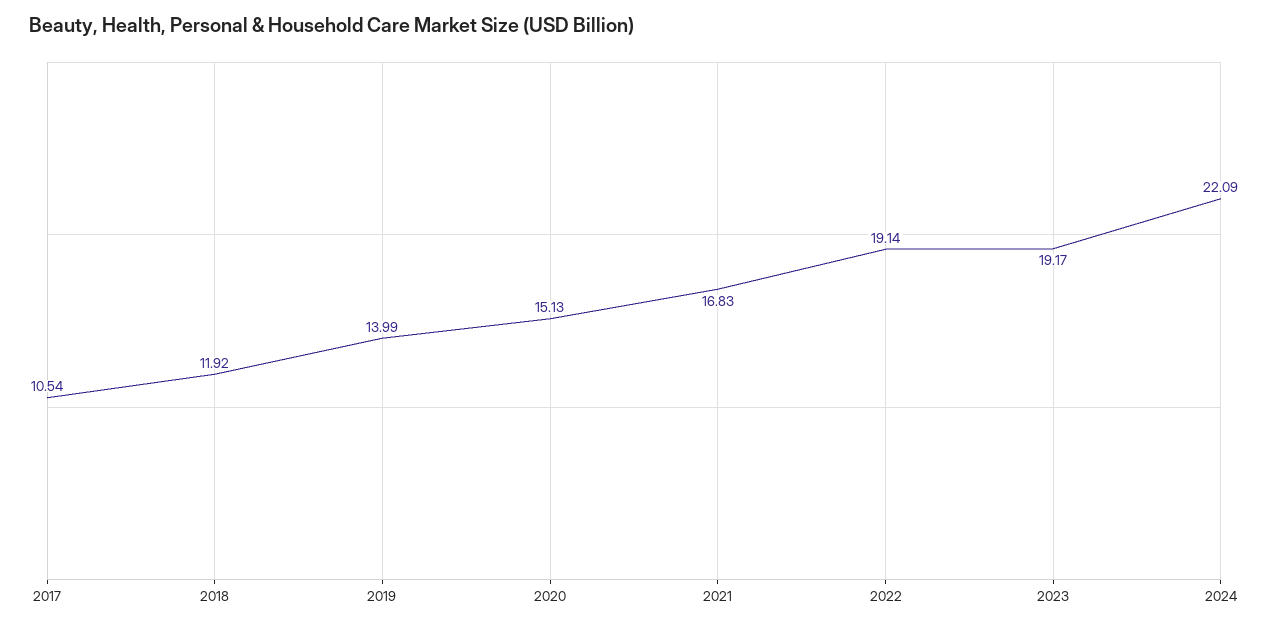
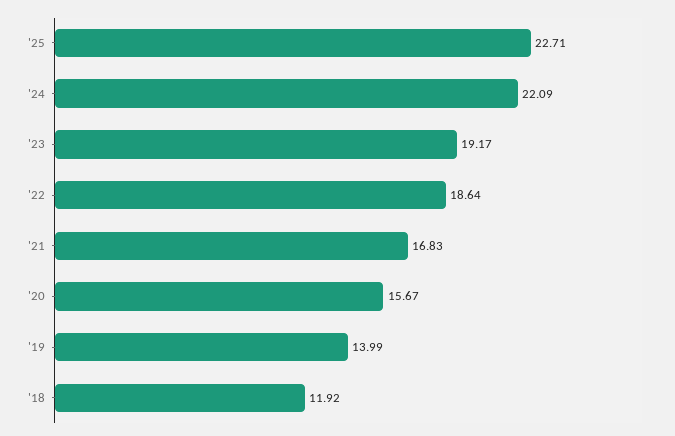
2017: 10.54 -> none
2020: 15.13 -> 15.67
2022: 19.14 -> 18.64
'25: none -> 22.71

